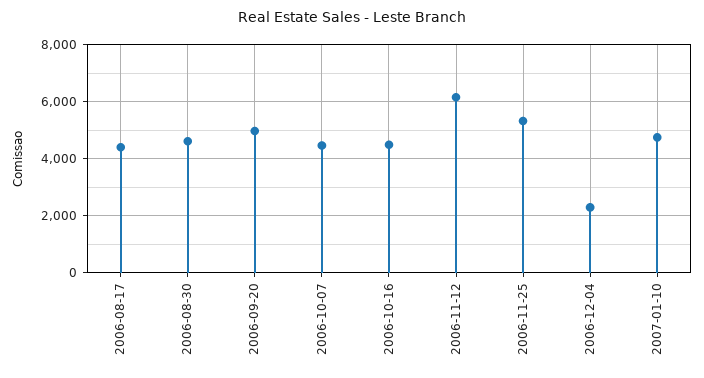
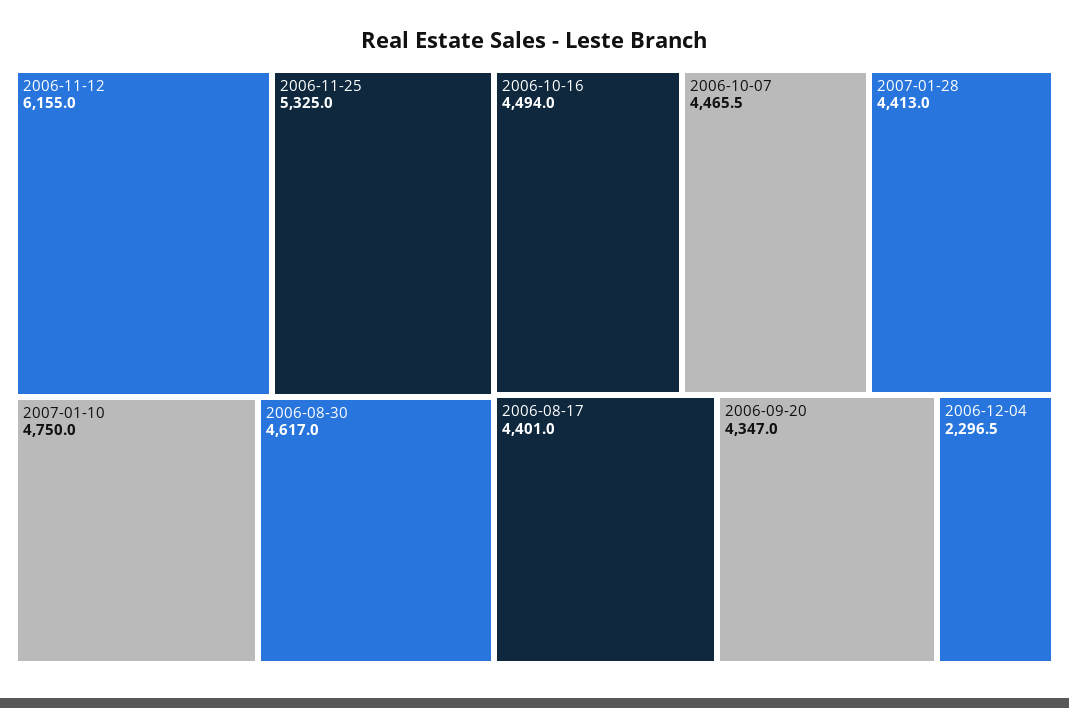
2006-09-20: 5000 -> 4347
2007-01-28: none -> 4413

